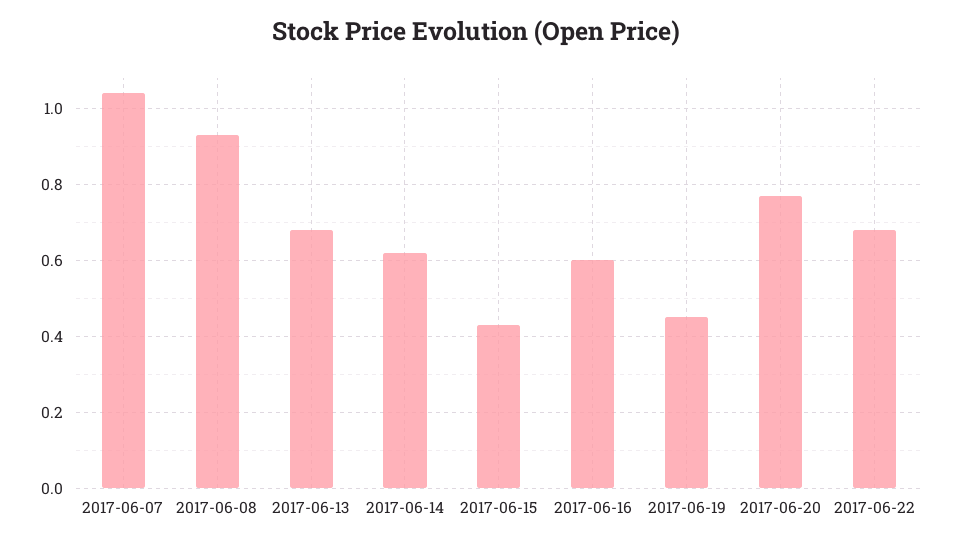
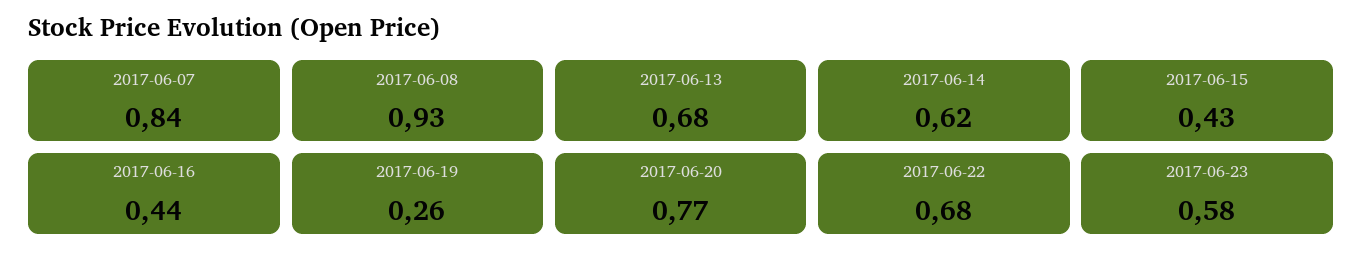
2017-06-07: 1.05 -> 0.84
2017-06-16: 0.6 -> 0.44
2017-06-19: 0.45 -> 0.26
2017-06-23: none -> 0.58

